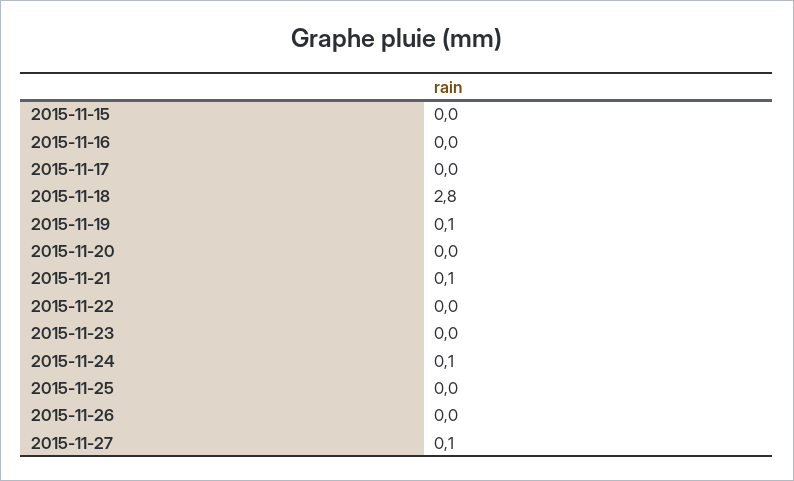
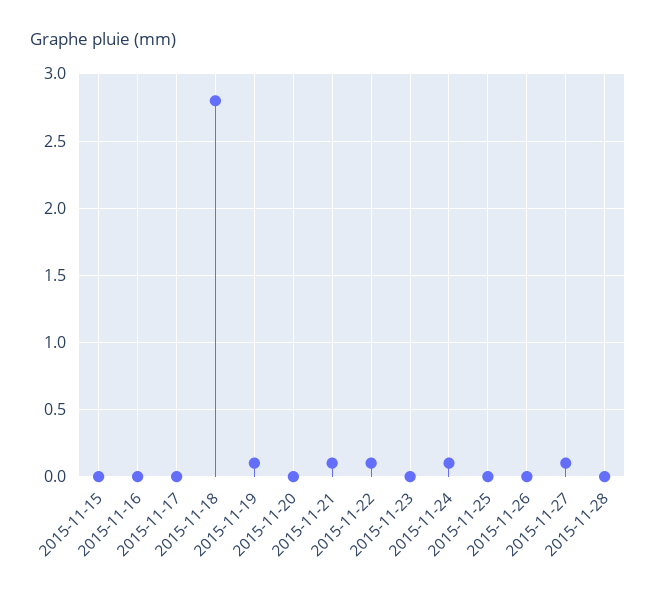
2015-11-22: 0 -> 0.1
2015-11-28: none -> 0

